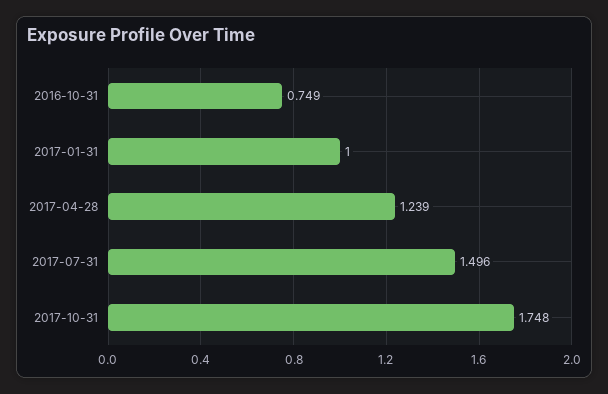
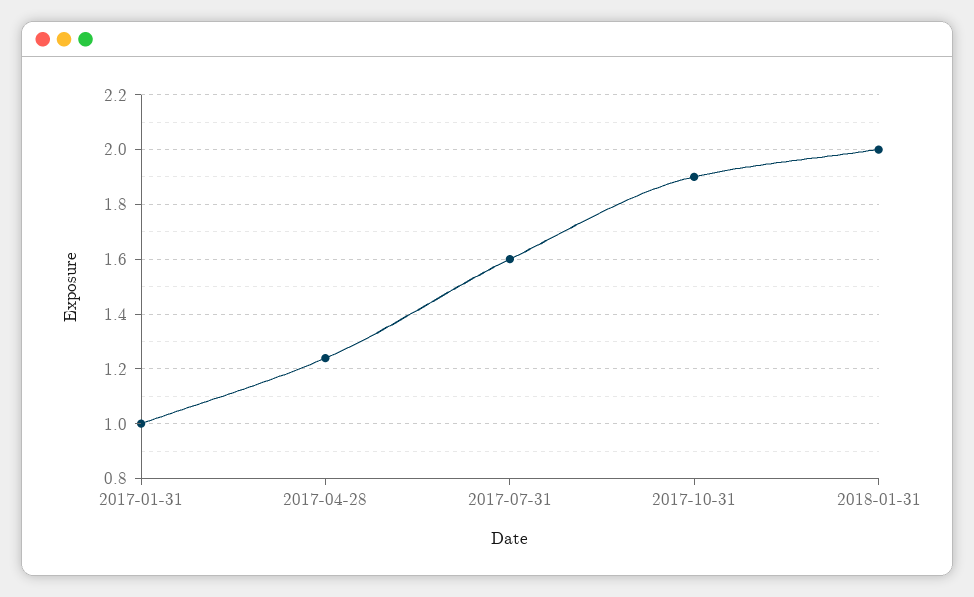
2016-10-31: 0.749 -> none
2017-07-31: 1.496 -> 1.6
2017-10-31: 1.748 -> 1.9
2018-01-31: none -> 2

